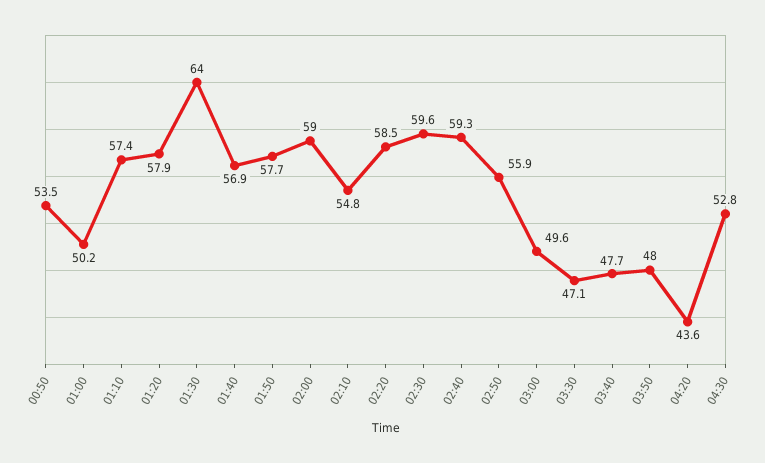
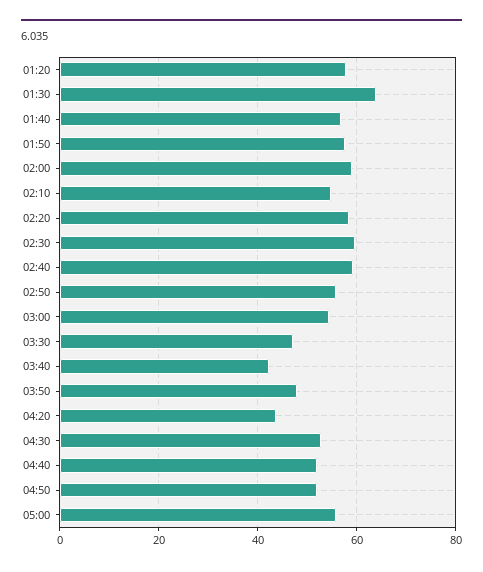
00:50: 53.5 -> none
01:00: 50.2 -> none
01:10: 57.4 -> none
03:00: 49.6 -> 54
03:40: 47.7 -> 42
04:40: none -> 52
04:50: none -> 52
05:00: none -> 56

